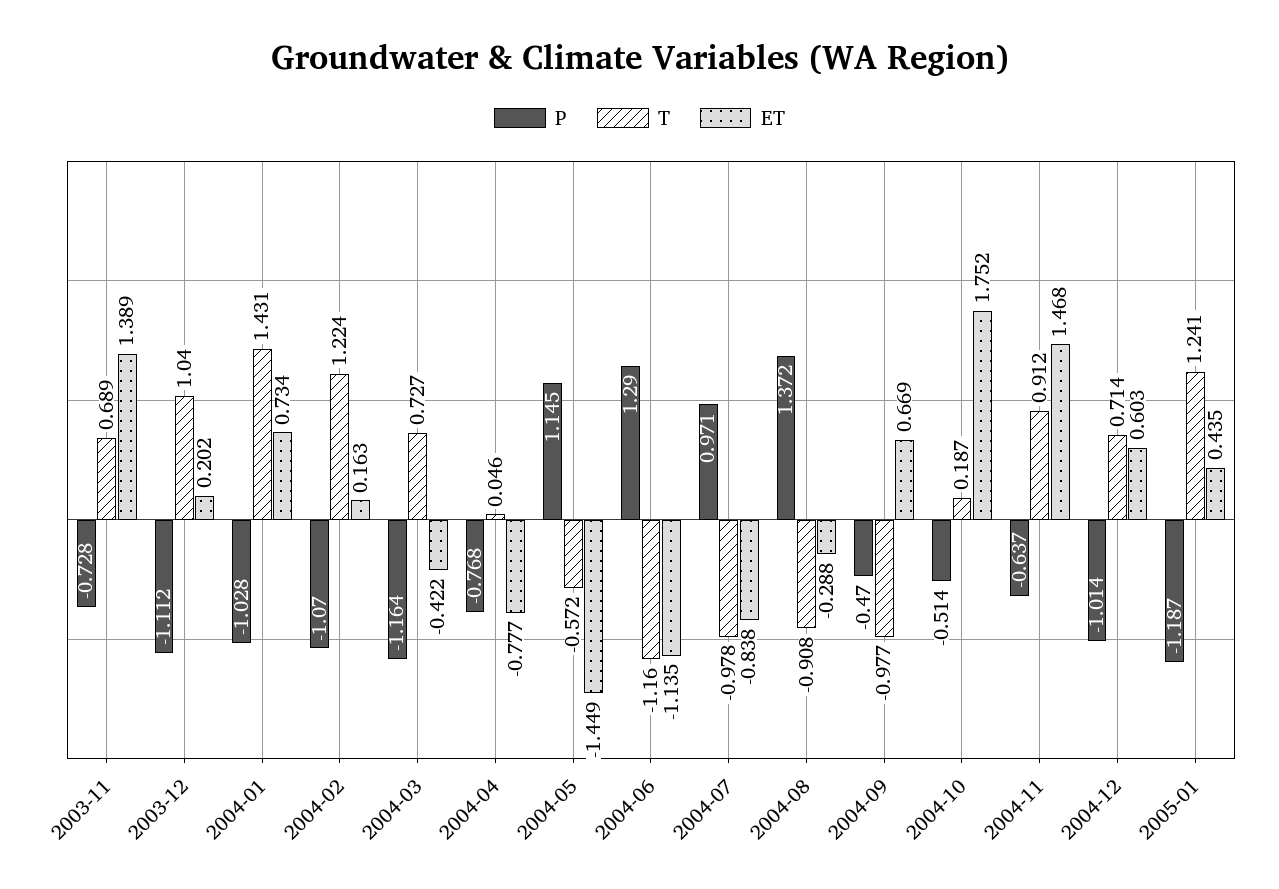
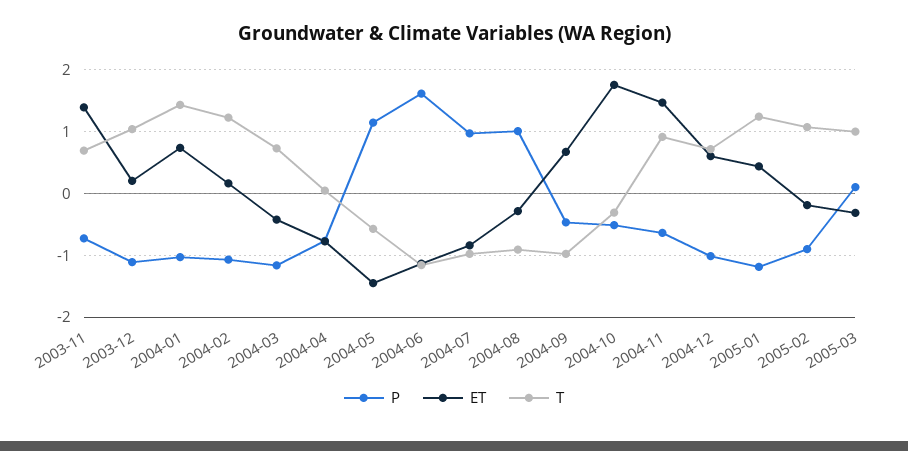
P, 2004-06: 1.29 -> 1.6
P, 2004-08: 1.372 -> 1
T, 2004-10: 0.187 -> -0.3
P, 2005-02: none -> -0.9
ET, 2005-02: none -> -0.2
T, 2005-02: none -> 1.1
P, 2005-03: none -> 0.1
ET, 2005-03: none -> -0.3
T, 2005-03: none -> 1

